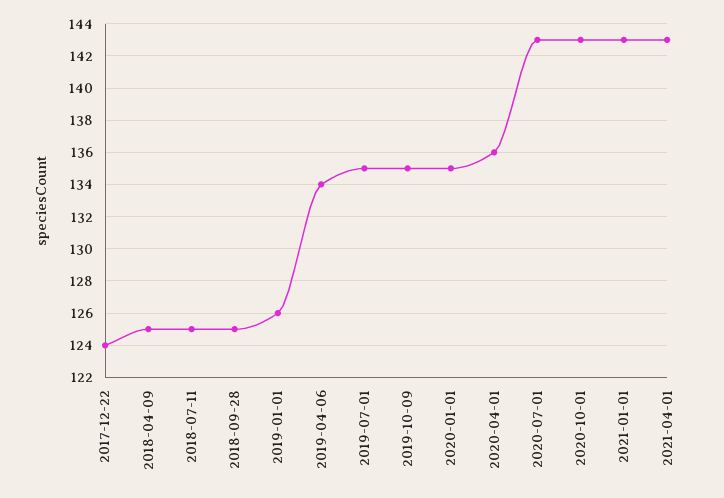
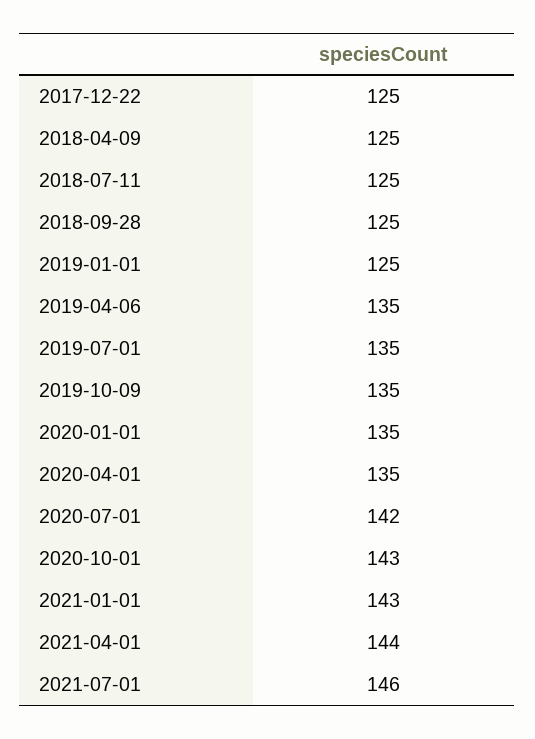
2017-12-22: 124 -> 125
2019-01-01: 126 -> 125
2019-04-06: 134 -> 135
2020-04-01: 136 -> 135
2020-07-01: 143 -> 142
2021-04-01: 143 -> 144
2021-07-01: none -> 146

